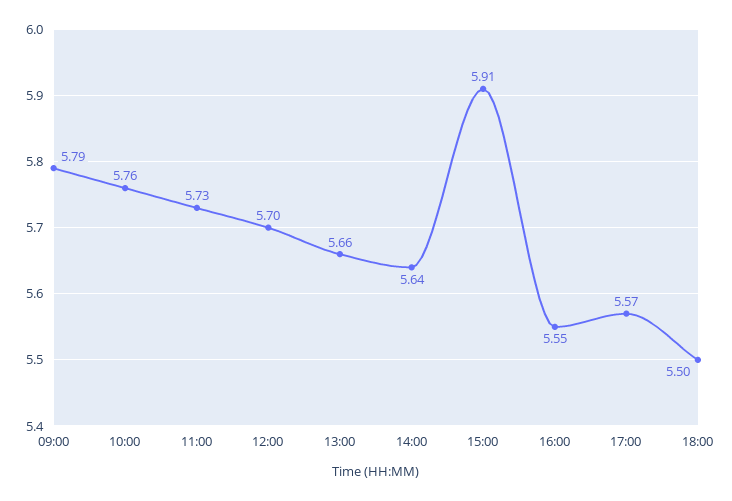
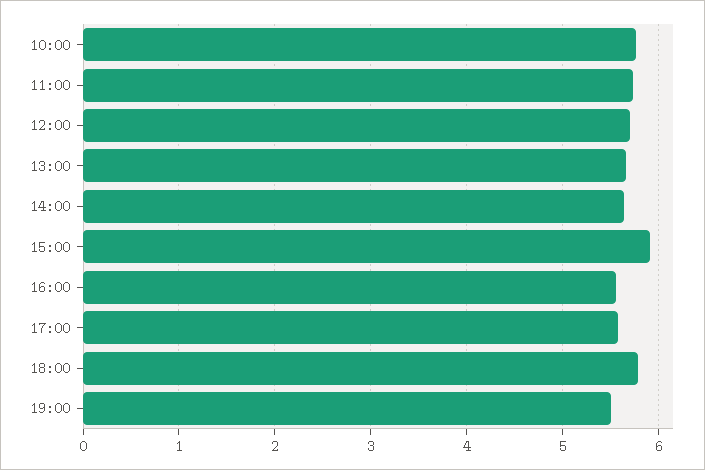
09:00: 5.79 -> none
18:00: 5.5 -> 5.8
19:00: none -> 5.5

